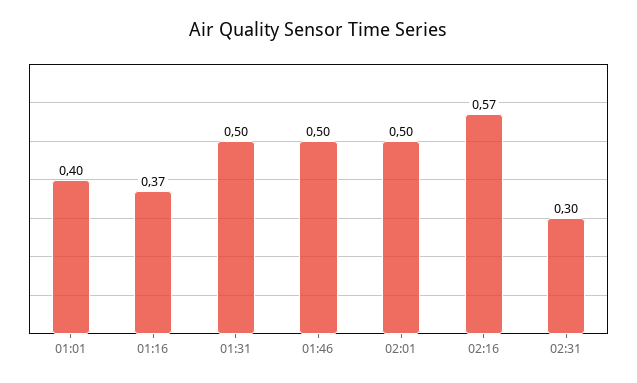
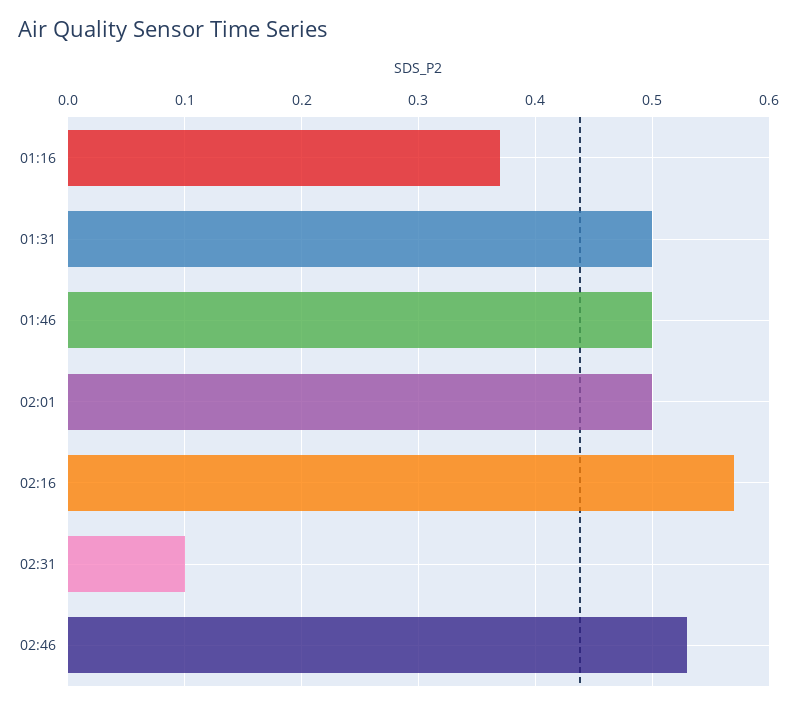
01:01: 0.4 -> none
02:31: 0.3 -> 0.1
02:46: none -> 0.53

